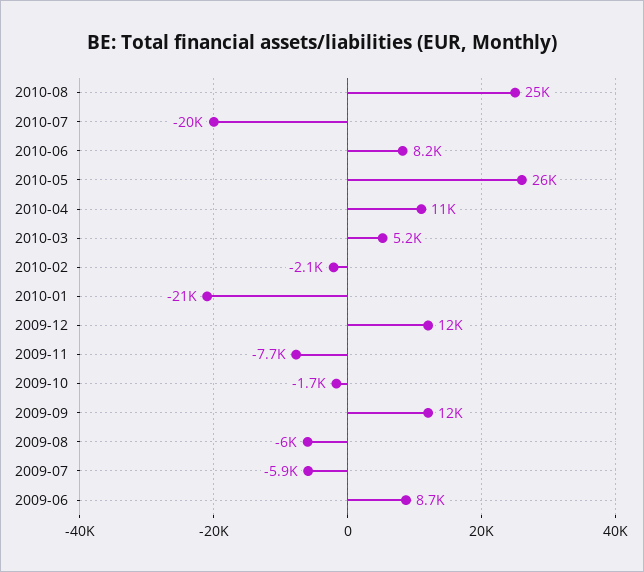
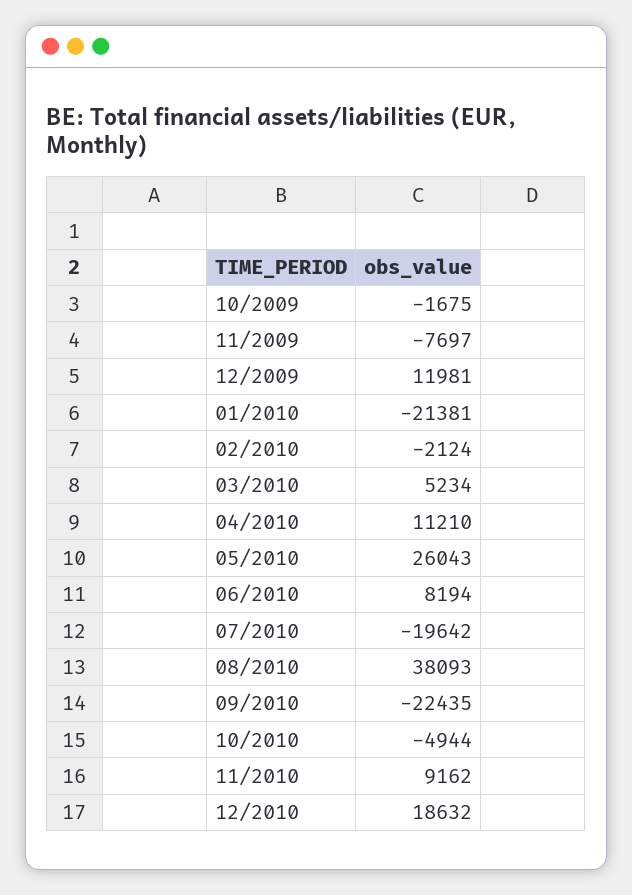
2010-08: 25000 -> 38093
2009-09: 12000 -> none
2009-08: -6000 -> none
2009-07: -5900 -> none
2009-06: 8700 -> none
09/2010: none -> -22435
10/2010: none -> -4944
11/2010: none -> 9162
12/2010: none -> 18632

